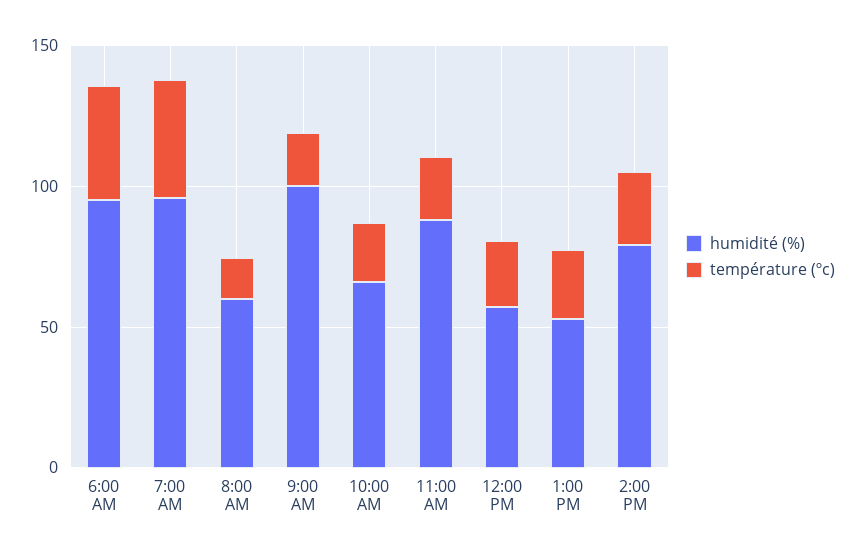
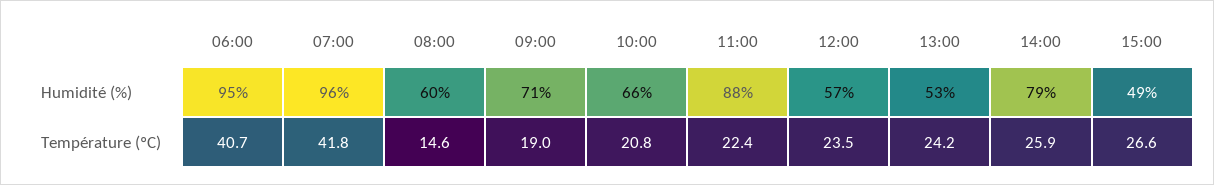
humidité (%), 9:00 AM: 100 -> 71
humidité (%), 15:00: none -> 49
température (ºc), 15:00: none -> 26.6

